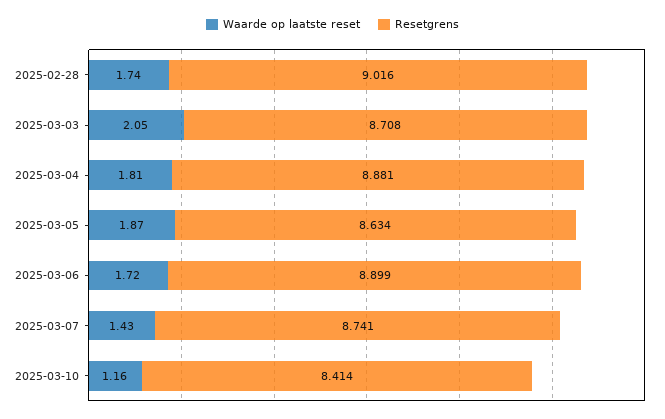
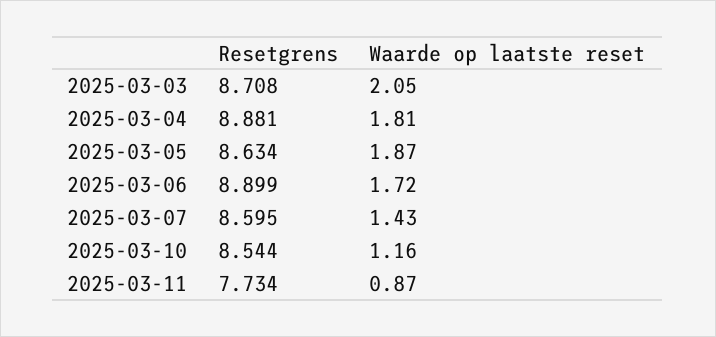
Waarde op laatste reset, 2025-02-28: 1.74 -> none
Resetgrens, 2025-02-28: 9.016 -> none
Resetgrens, 2025-03-07: 8.741 -> 8.595
Resetgrens, 2025-03-10: 8.414 -> 8.544
Resetgrens, 2025-03-11: none -> 7.734
Waarde op laatste reset, 2025-03-11: none -> 0.87

